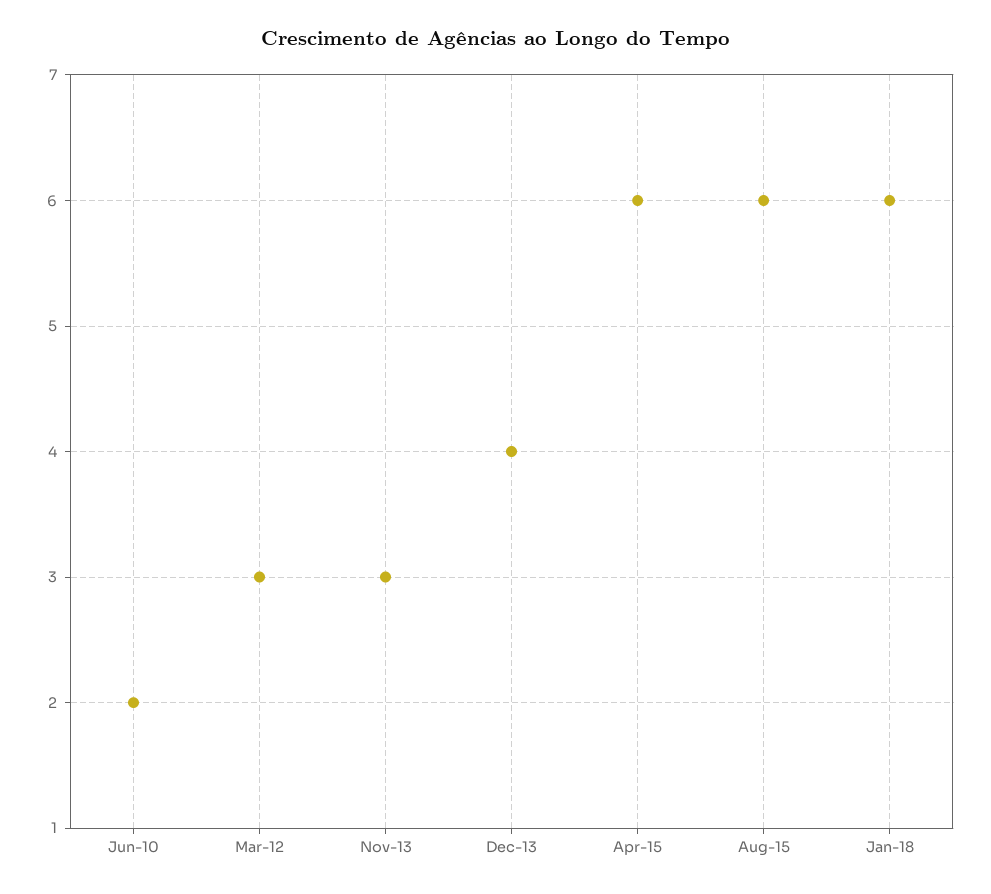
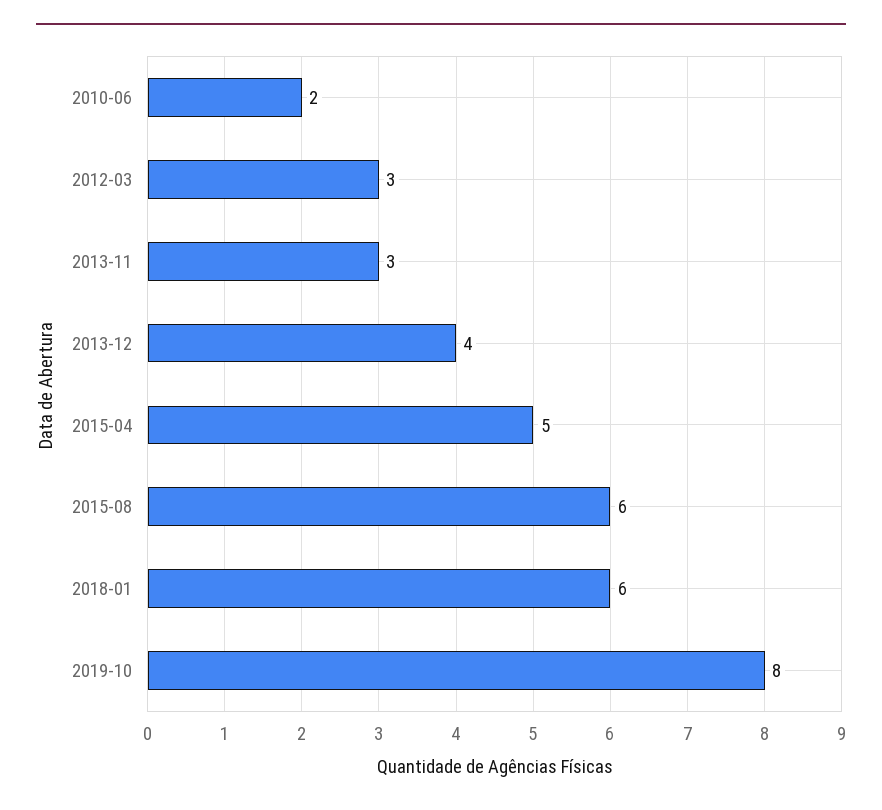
Apr-15: 6 -> 5
2019-10: none -> 8

